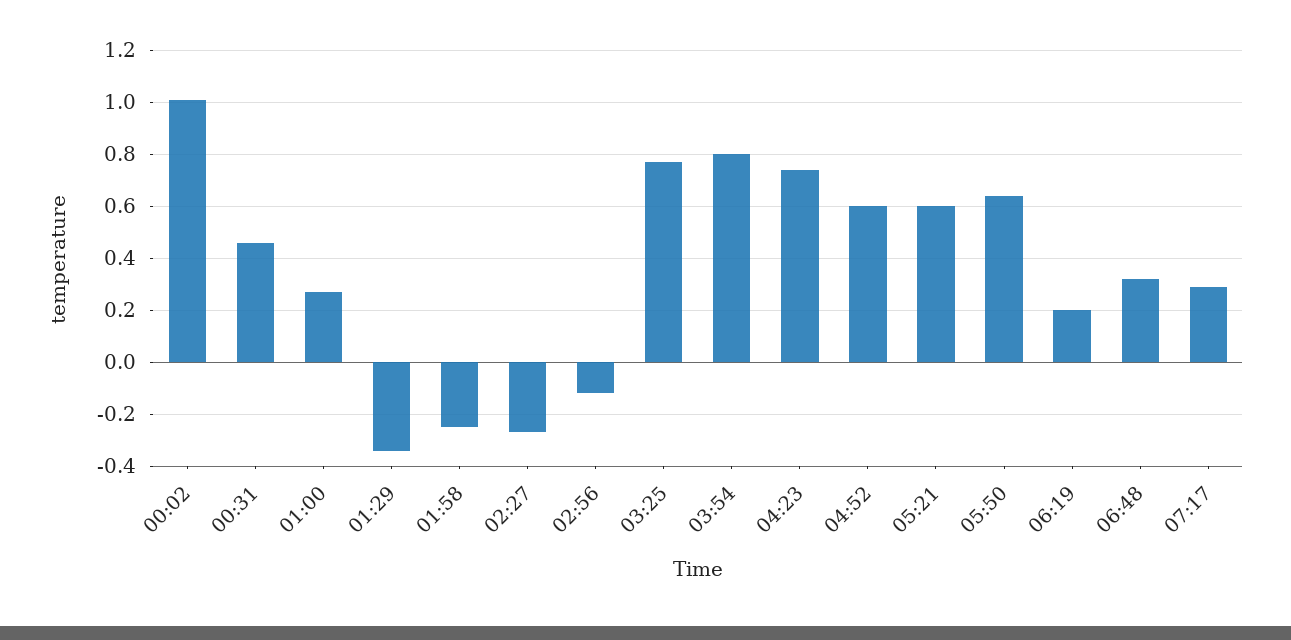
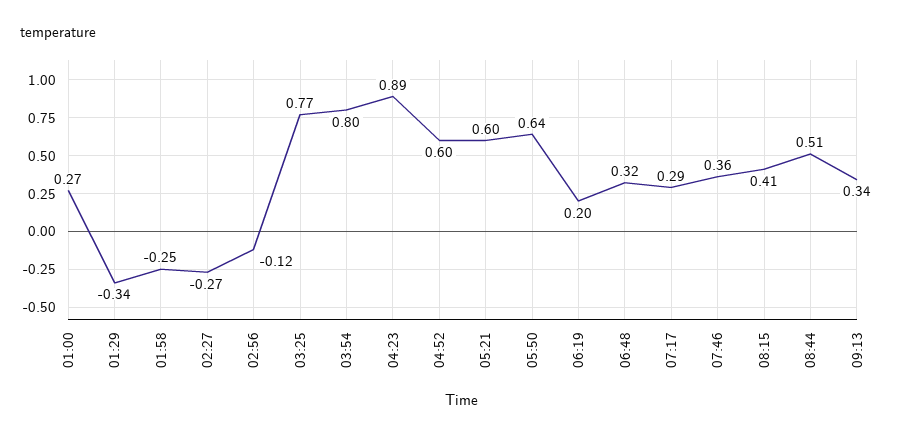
00:02: 1 -> none
00:31: 0.45 -> none
04:23: 0.75 -> 0.89
07:46: none -> 0.36
08:15: none -> 0.41
08:44: none -> 0.51
09:13: none -> 0.34

